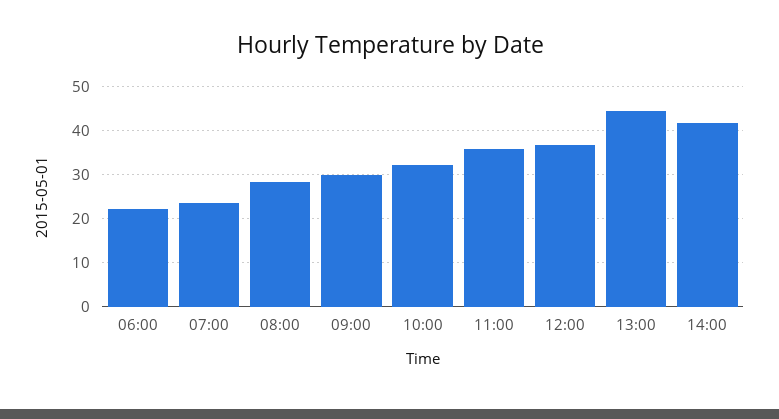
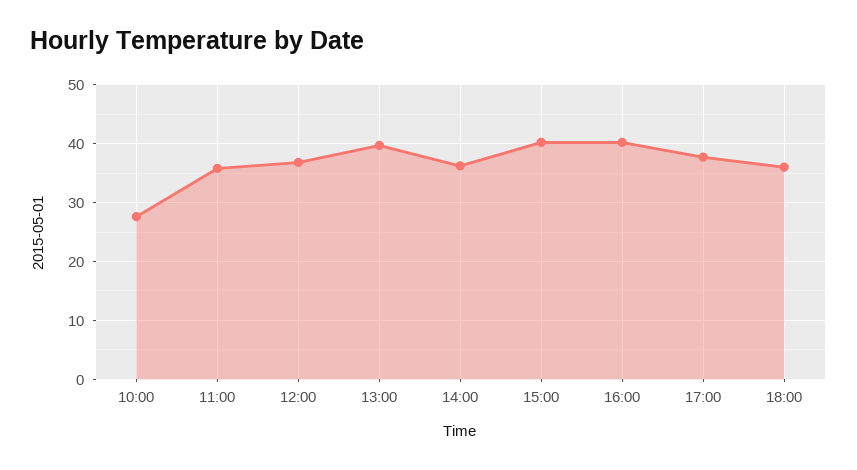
06:00: 22 -> none
07:00: 24 -> none
08:00: 28 -> none
09:00: 30 -> none
10:00: 32 -> 28
13:00: 44 -> 40
14:00: 42 -> 36
15:00: none -> 40
16:00: none -> 40
17:00: none -> 38
18:00: none -> 36

